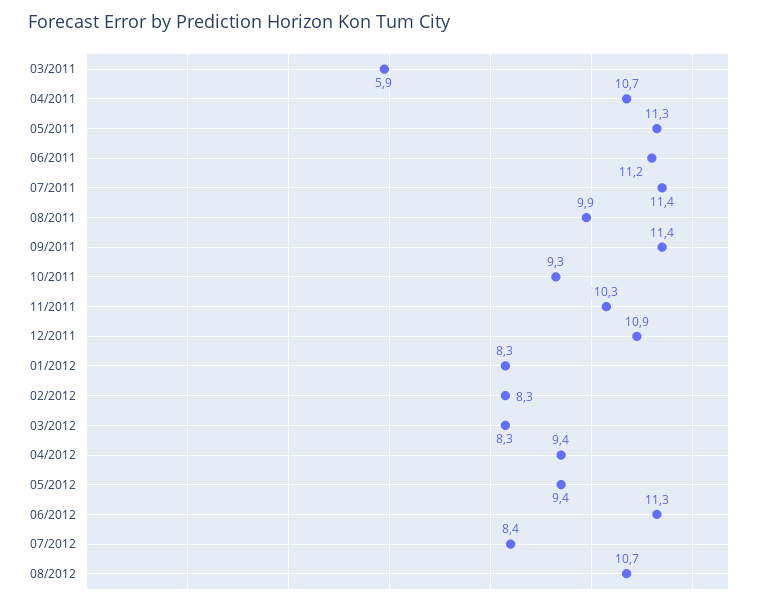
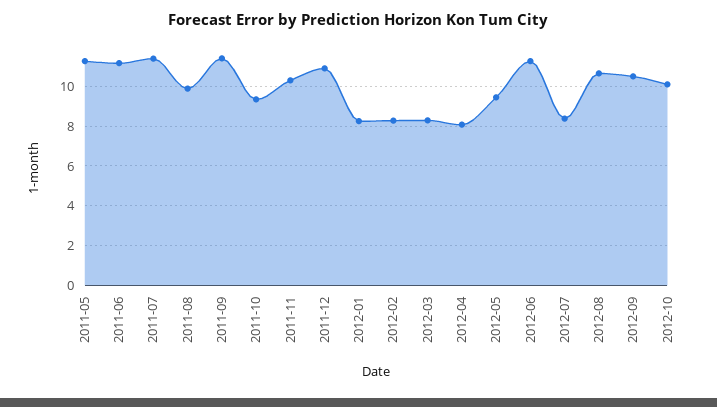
03/2011: 5.9 -> none
04/2011: 10.7 -> none
04/2012: 9.4 -> 8
2012-09: none -> 10.5
2012-10: none -> 10

